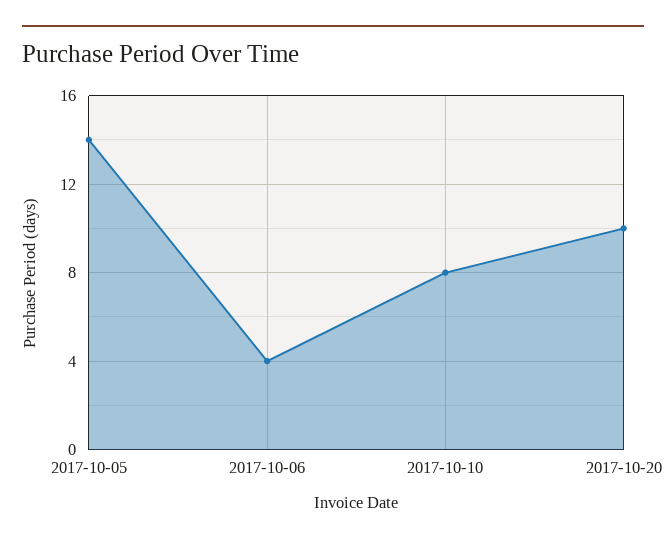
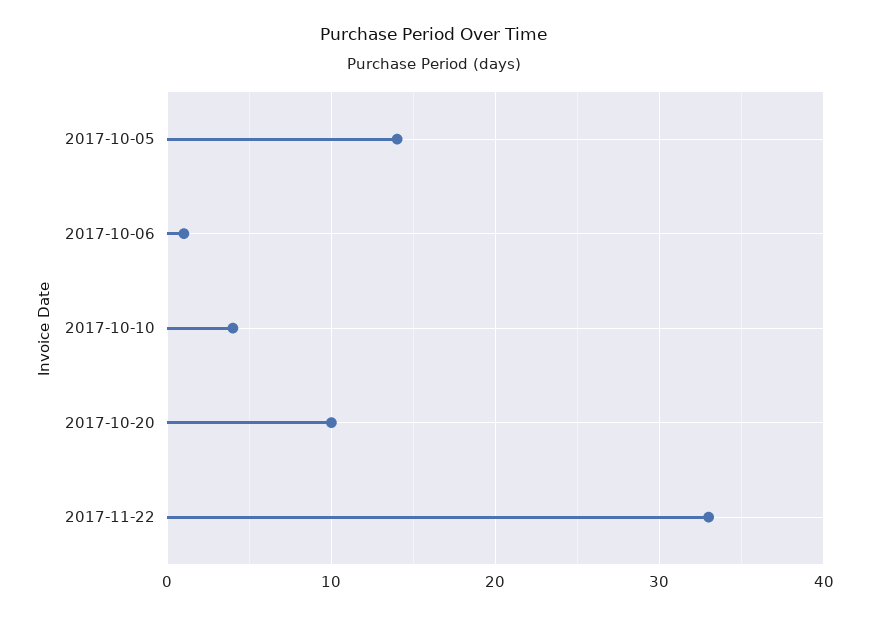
2017-10-06: 4 -> 1
2017-10-10: 8 -> 4
2017-11-22: none -> 33

